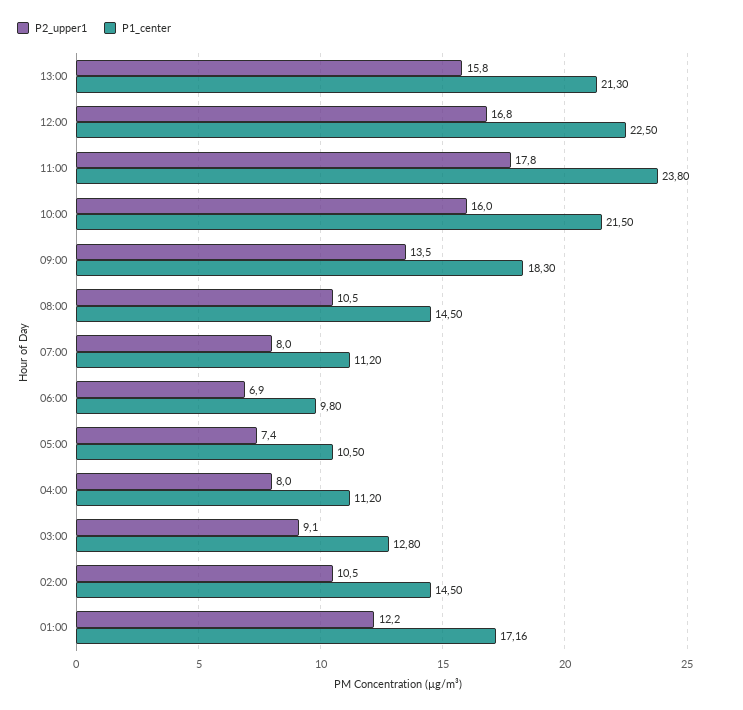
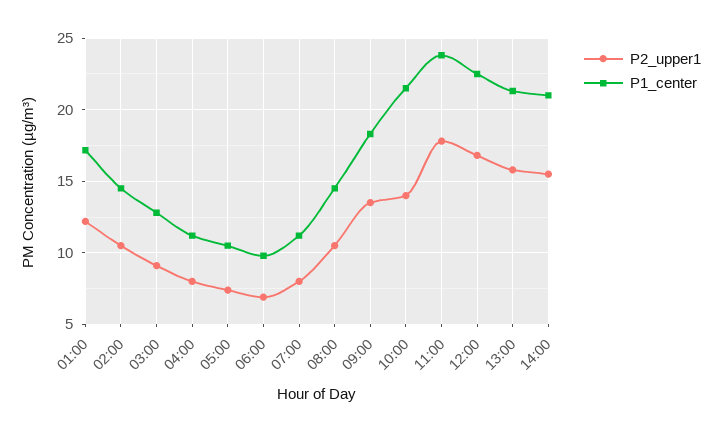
P2_upper1, 10:00: 16 -> 14
P2_upper1, 14:00: none -> 15.5
P1_center, 14:00: none -> 21

